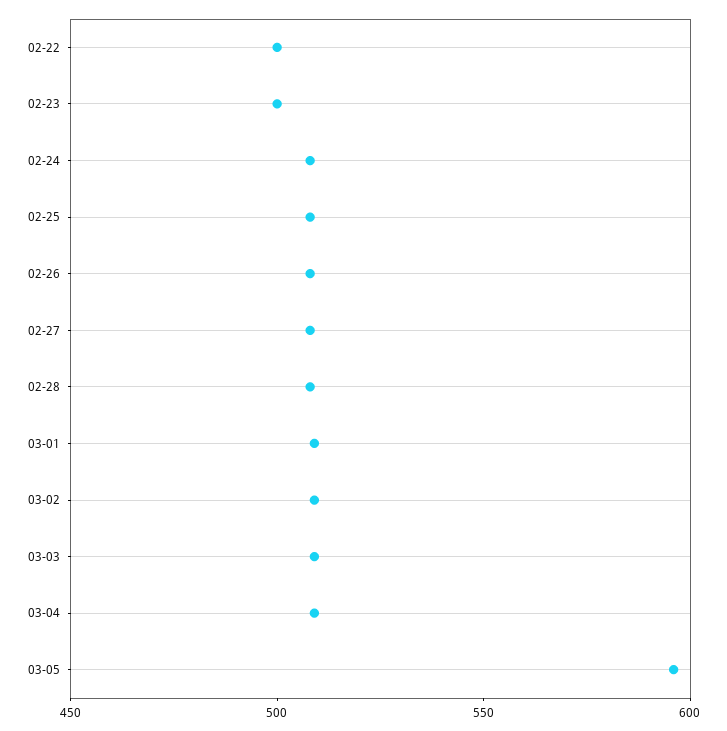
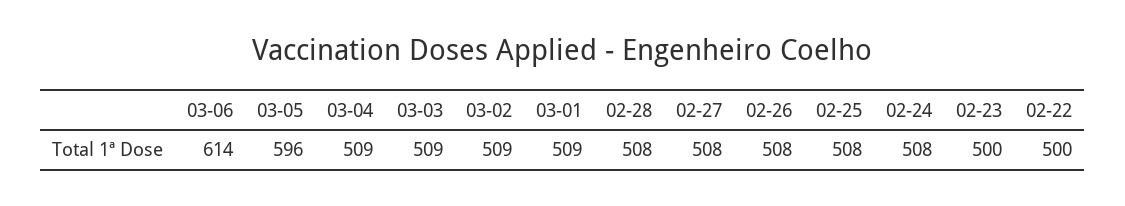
03-06: none -> 614

